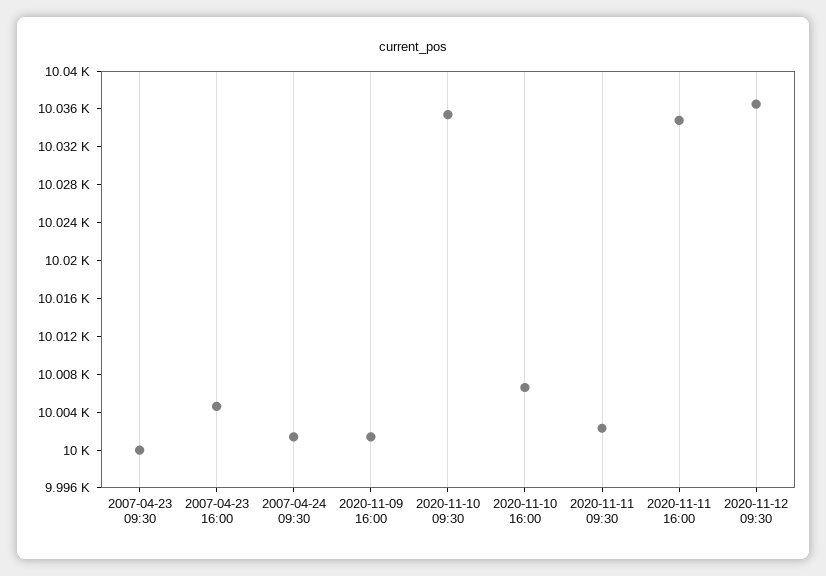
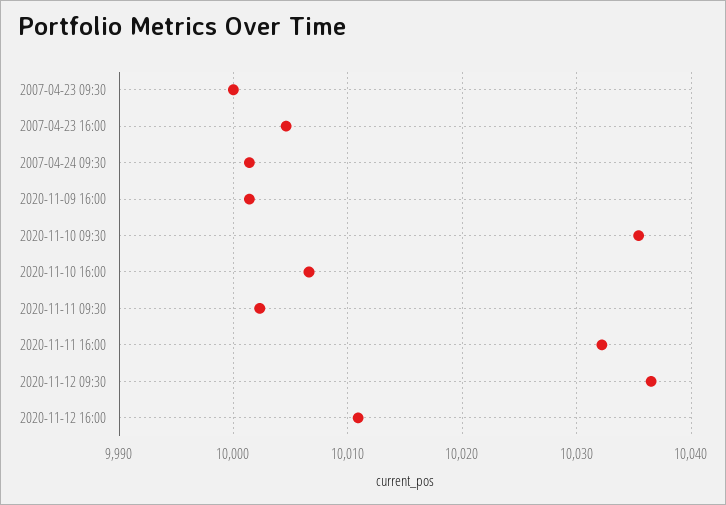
2020-11-11 16:00: 10035 -> 10032
2020-11-12 16:00: none -> 10011

